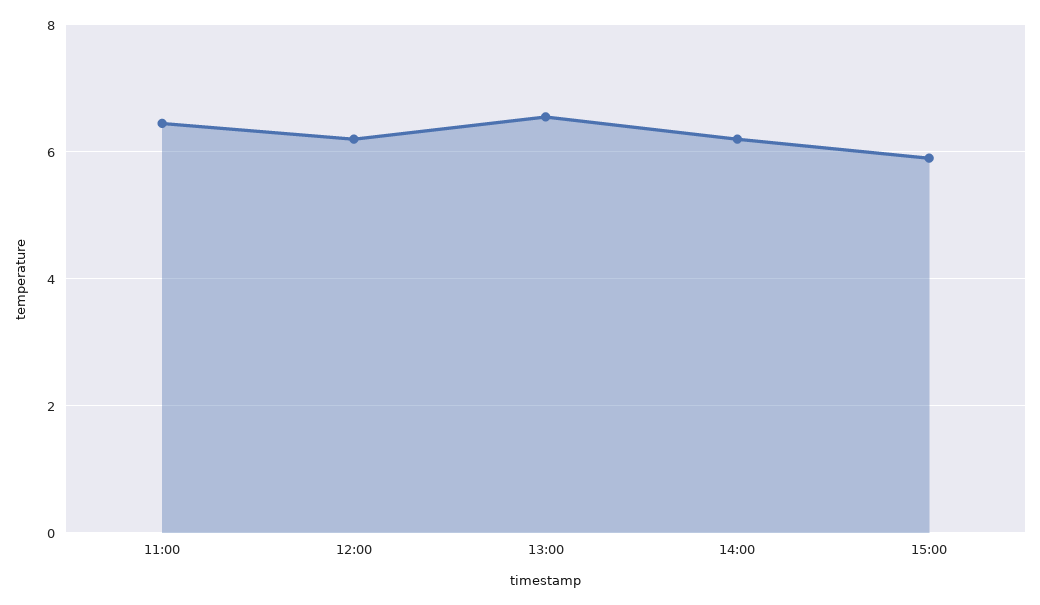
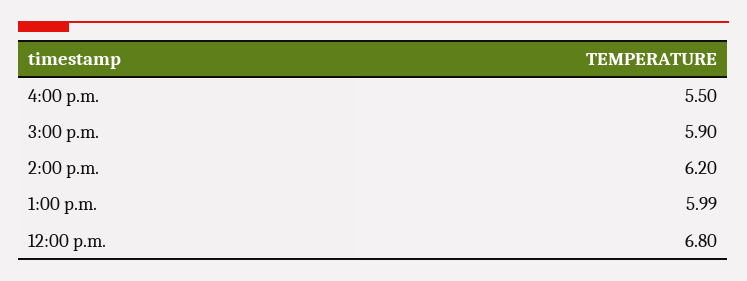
11:00: 6.4 -> none
12:00: 6.2 -> 6.8
13:00: 6.6 -> 5.99
4:00 p.m.: none -> 5.5

